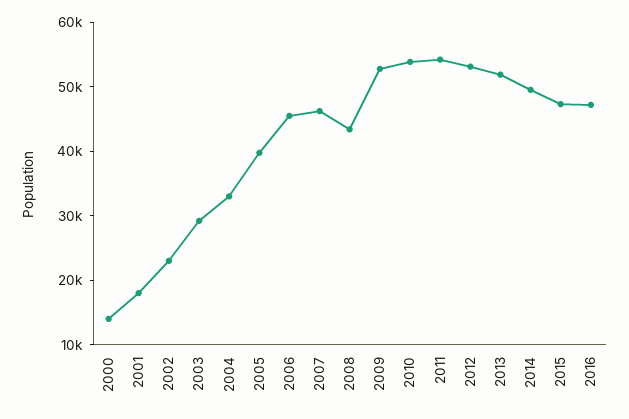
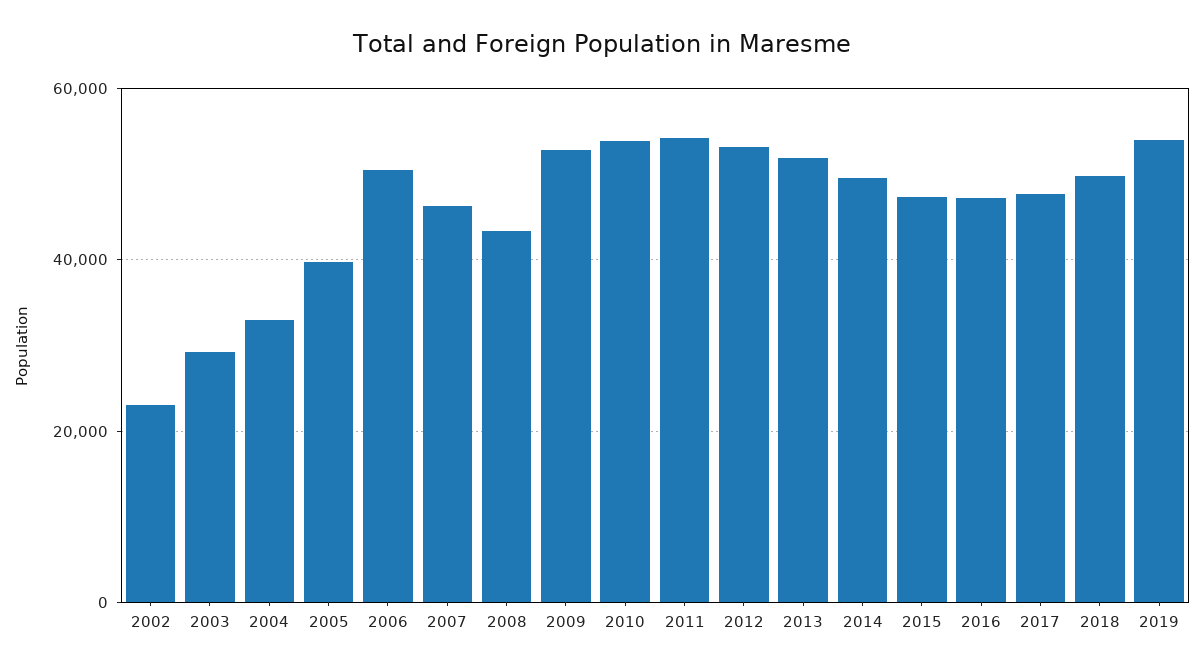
2000: 14000 -> none
2001: 18000 -> none
2006: 46000 -> 50000
2017: none -> 48000
2018: none -> 50000
2019: none -> 54000

